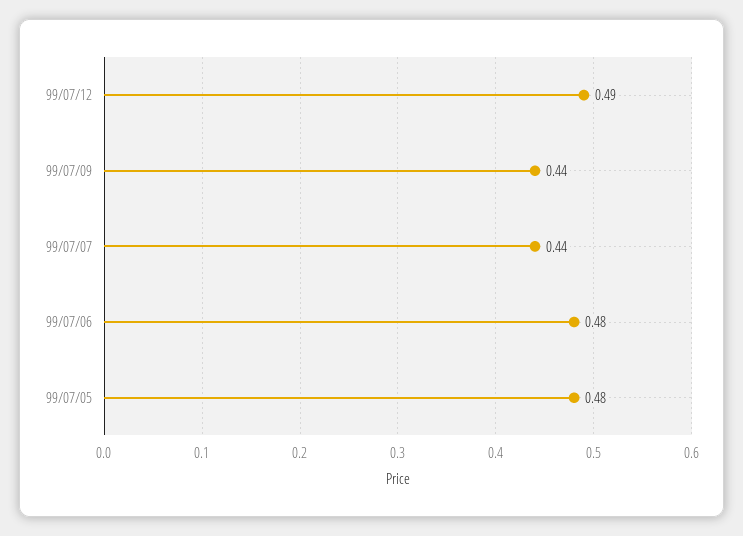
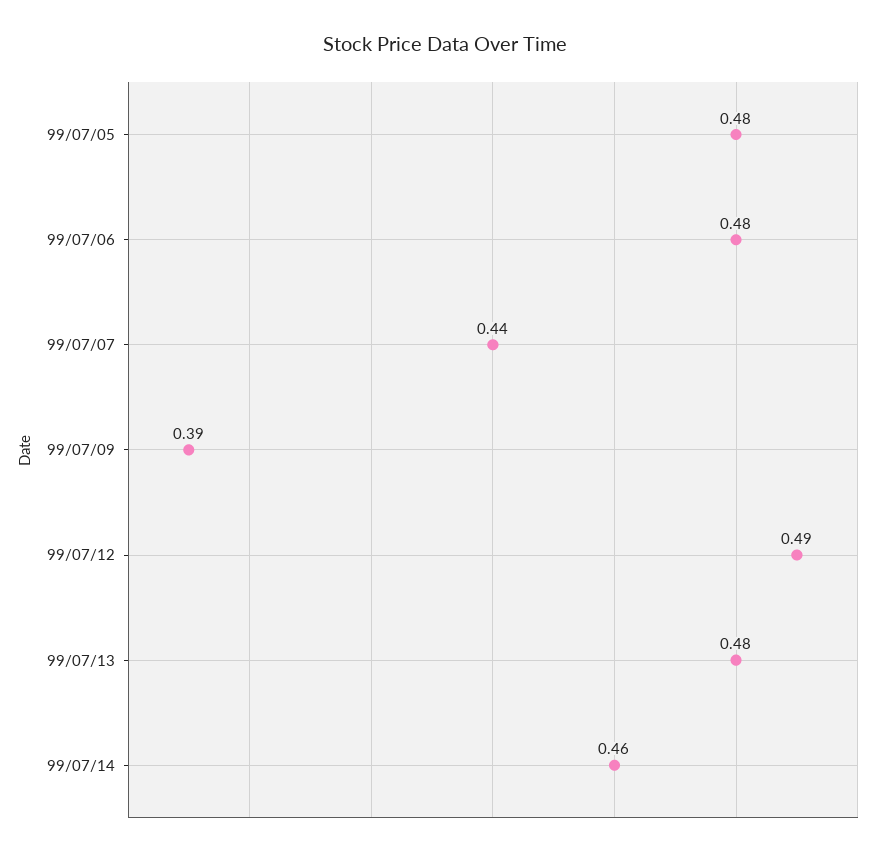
99/07/09: 0.44 -> 0.39
99/07/13: none -> 0.48
99/07/14: none -> 0.46

